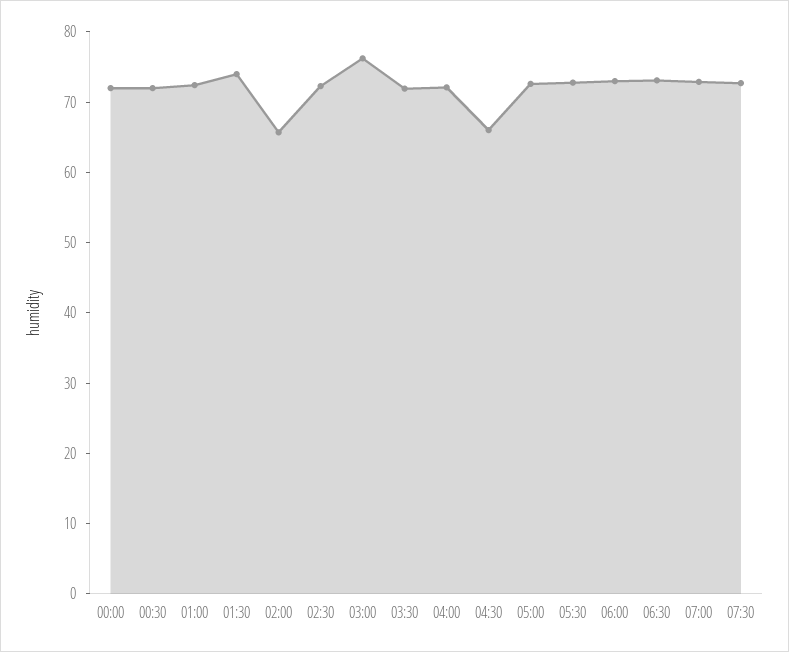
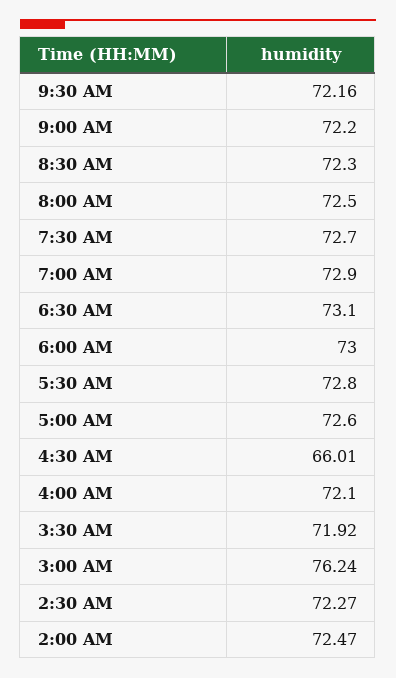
00:00: 72 -> none
00:30: 72 -> none
01:00: 72 -> none
01:30: 74 -> none
02:00: 66 -> 72.47
9:30 AM: none -> 72.16
9:00 AM: none -> 72.2
8:30 AM: none -> 72.3
8:00 AM: none -> 72.5

